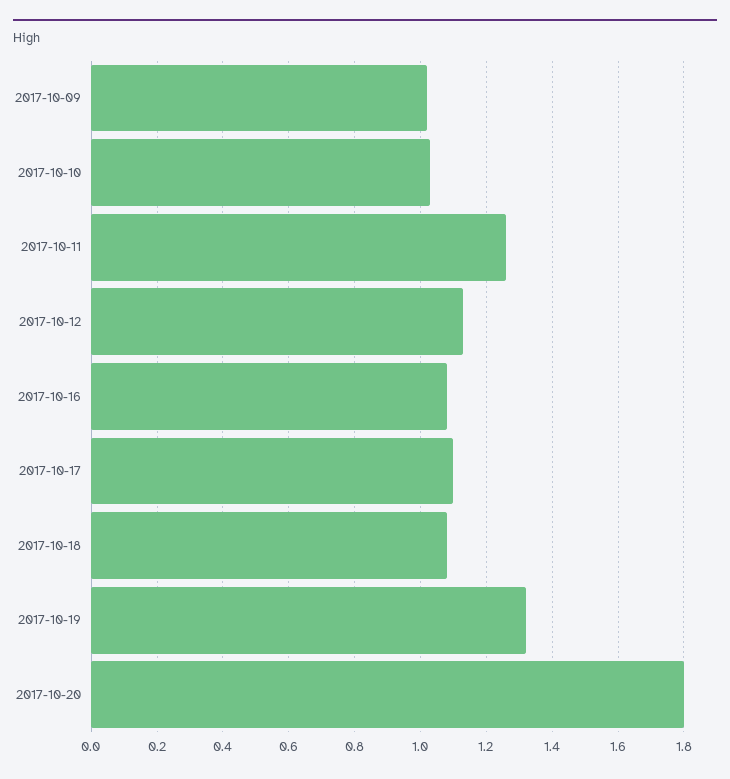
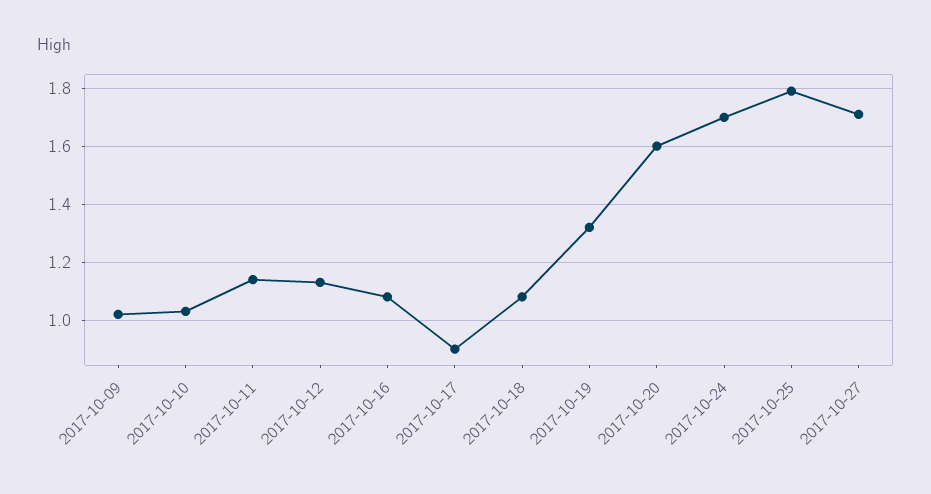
2017-10-11: 1.25 -> 1.15
2017-10-17: 1.1 -> 0.9
2017-10-20: 1.8 -> 1.6
2017-10-24: none -> 1.7
2017-10-25: none -> 1.8
2017-10-27: none -> 1.7

